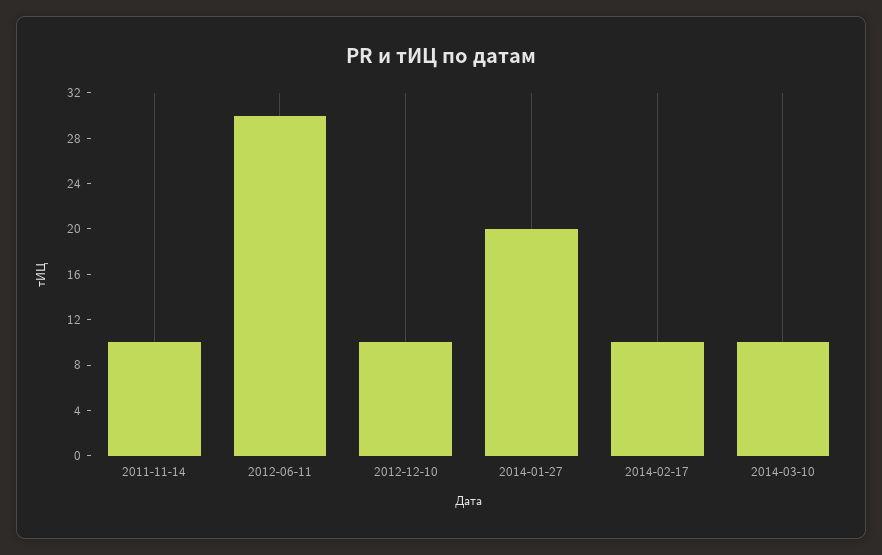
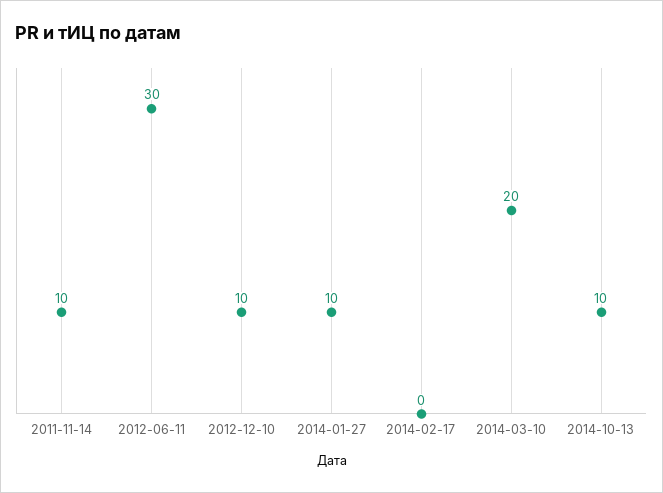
2014-01-27: 20 -> 10
2014-02-17: 10 -> 0
2014-03-10: 10 -> 20
2014-10-13: none -> 10

